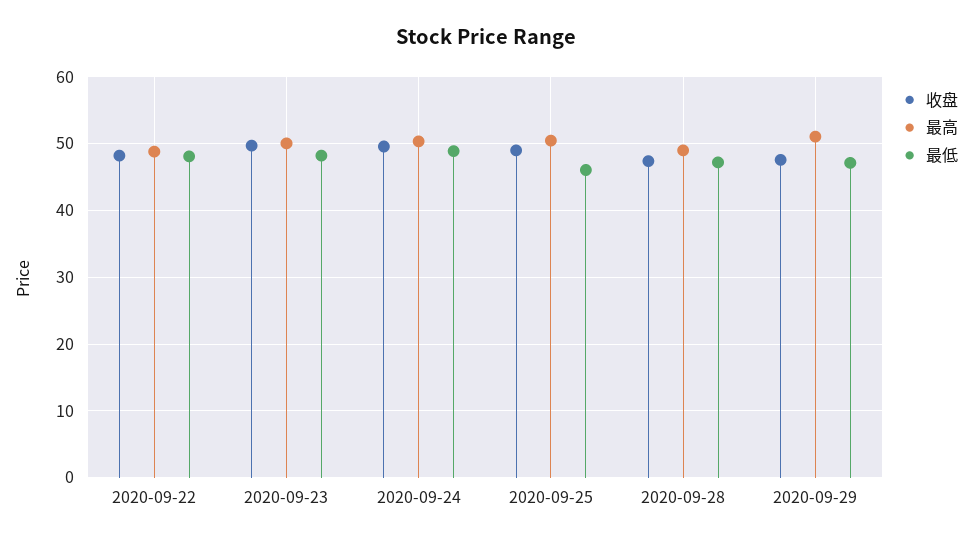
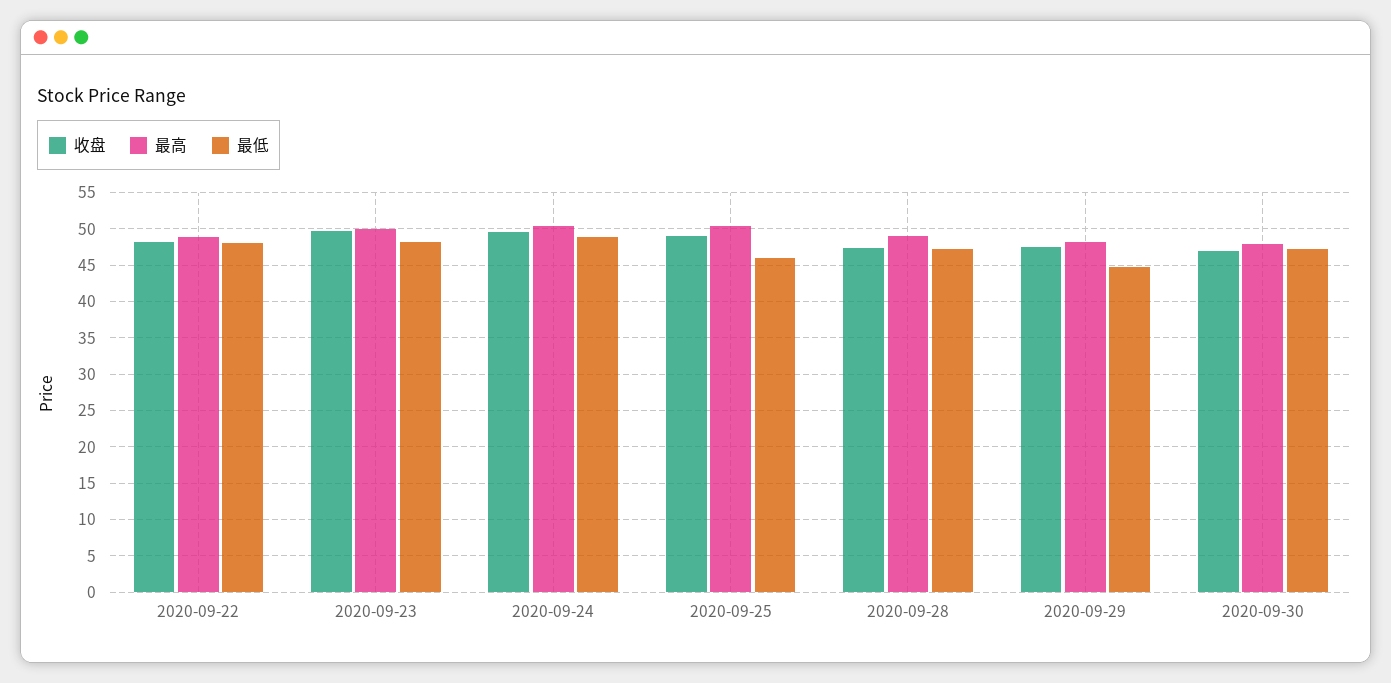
最高, 2020-09-29: 51 -> 48
最低, 2020-09-29: 47 -> 45
收盘, 2020-09-30: none -> 47
最高, 2020-09-30: none -> 48
最低, 2020-09-30: none -> 47

